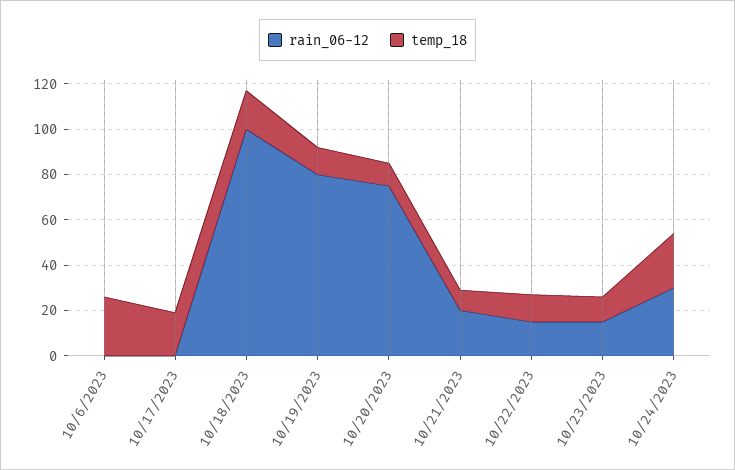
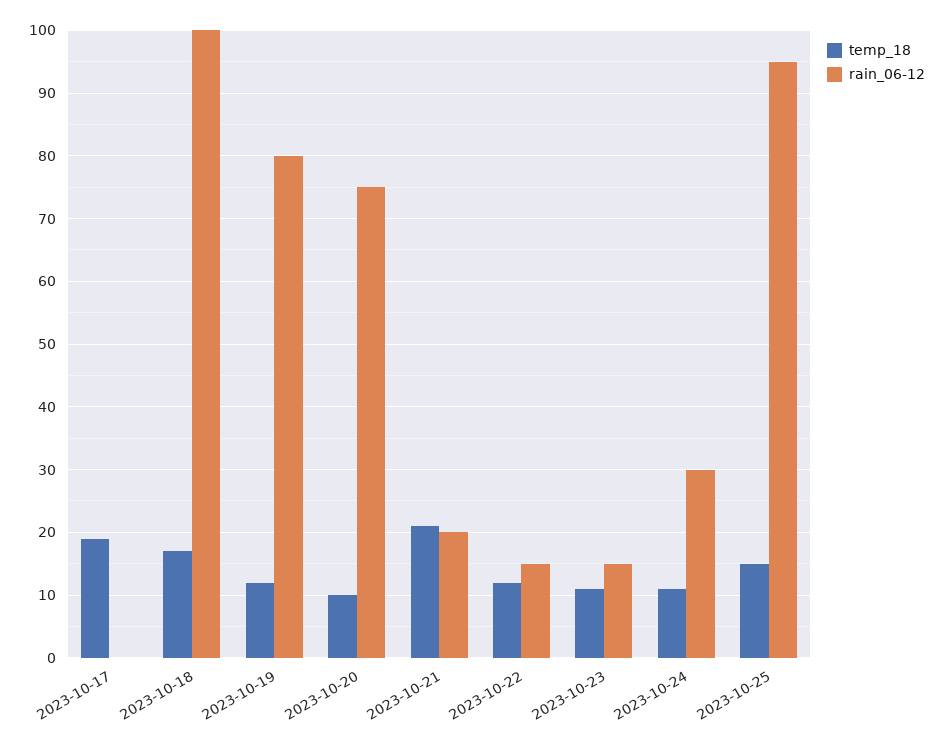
rain_06-12, 10/6/2023: 0 -> none
temp_18, 10/6/2023: 25 -> none
temp_18, 10/21/2023: 10 -> 21
temp_18, 10/24/2023: 25 -> 11
temp_18, 2023-10-25: none -> 15
rain_06-12, 2023-10-25: none -> 95

